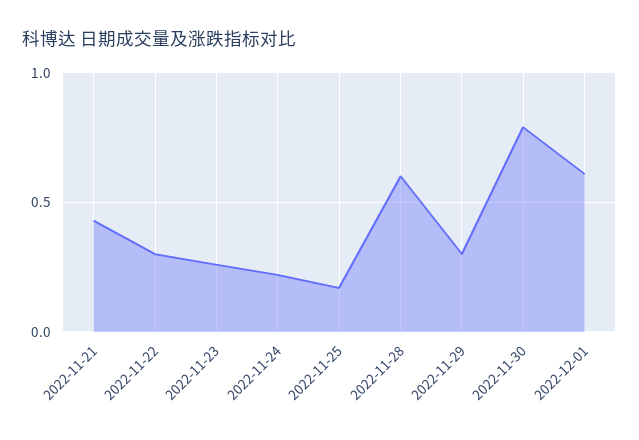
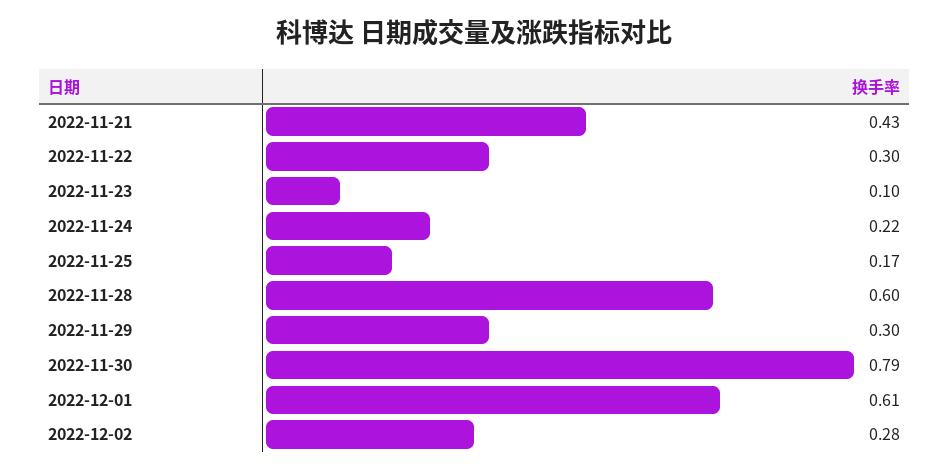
2022-11-23: 0.25 -> 0.1
2022-12-02: none -> 0.28

